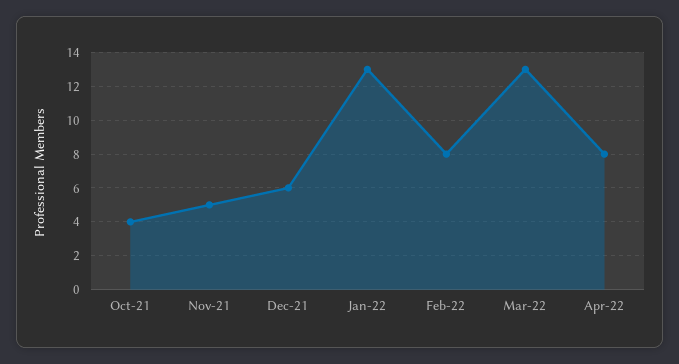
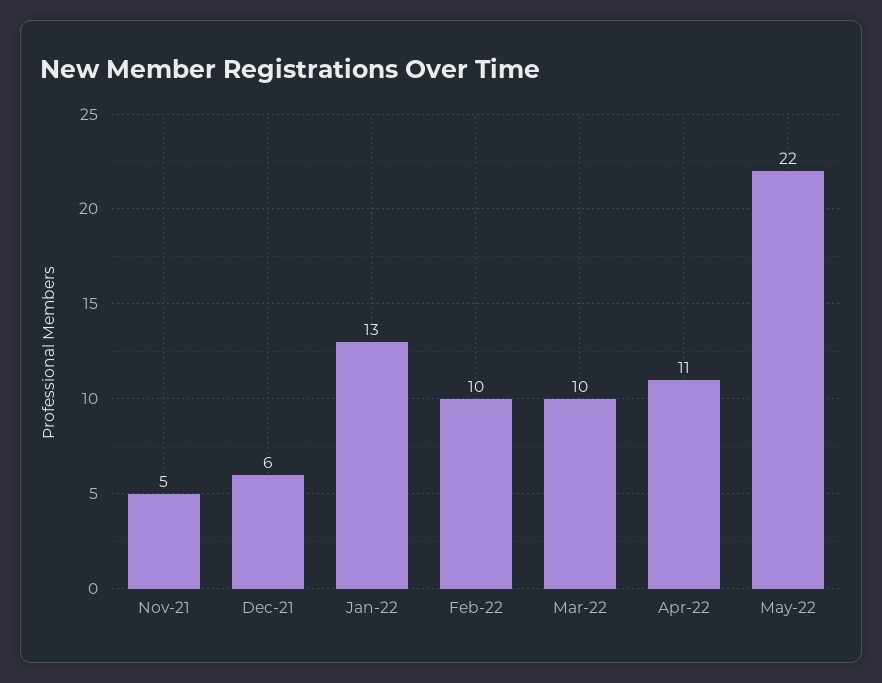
Oct-21: 4 -> none
Feb-22: 8 -> 10
Mar-22: 13 -> 10
Apr-22: 8 -> 11
May-22: none -> 22

